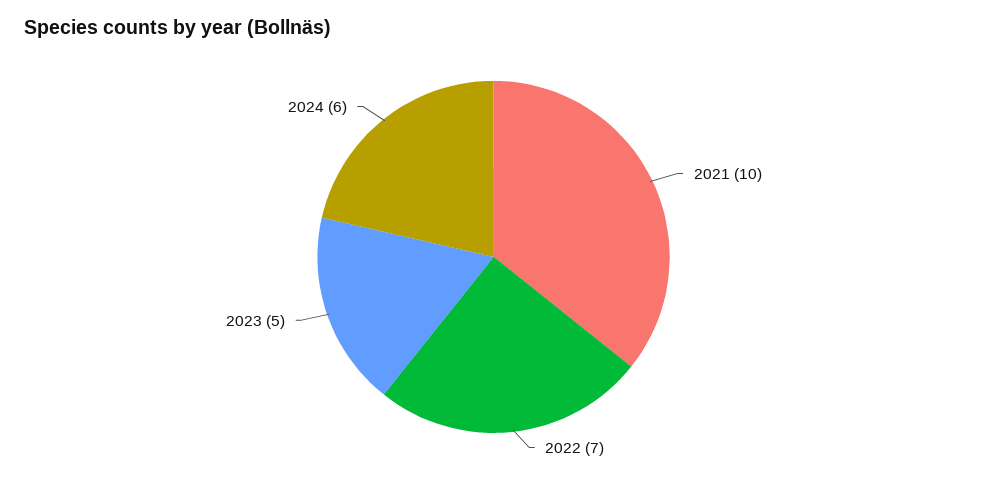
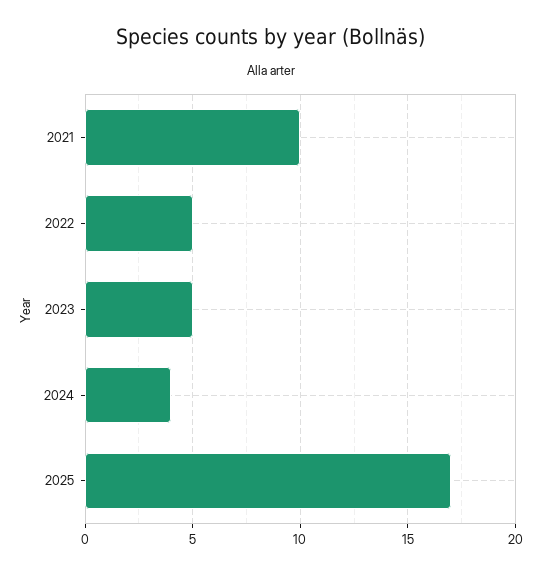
2022: 7 -> 5
2024: 6 -> 4
2025: none -> 17

